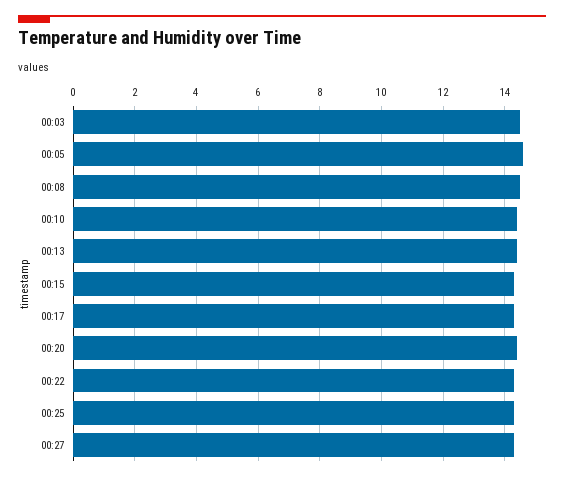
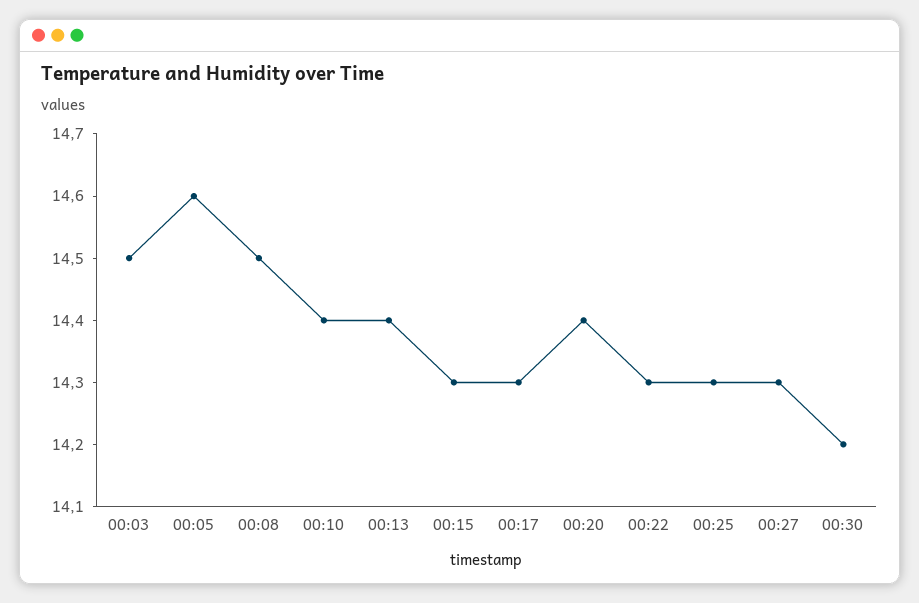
00:30: none -> 14.2

